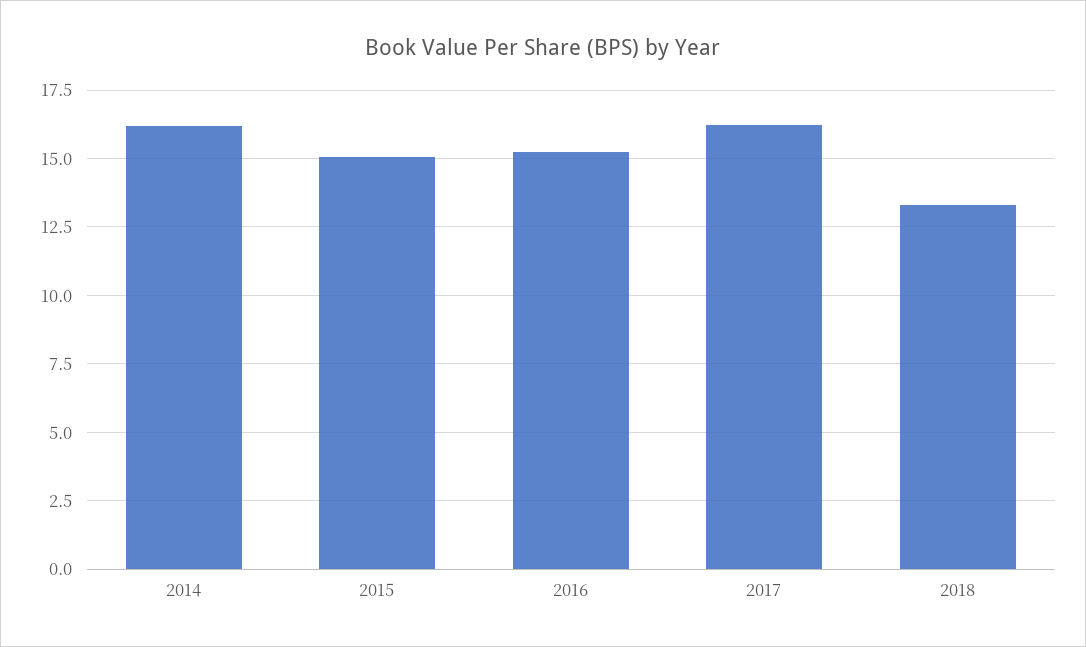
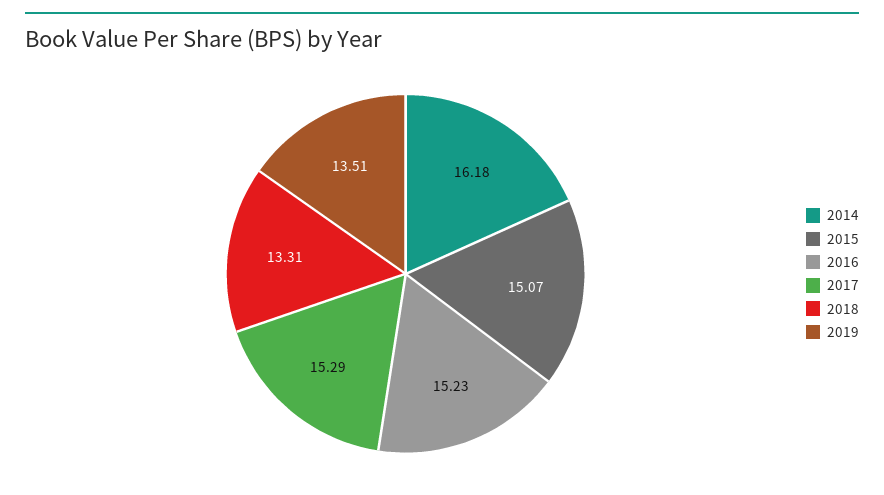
2017: 16.25 -> 15.29
2019: none -> 13.51

